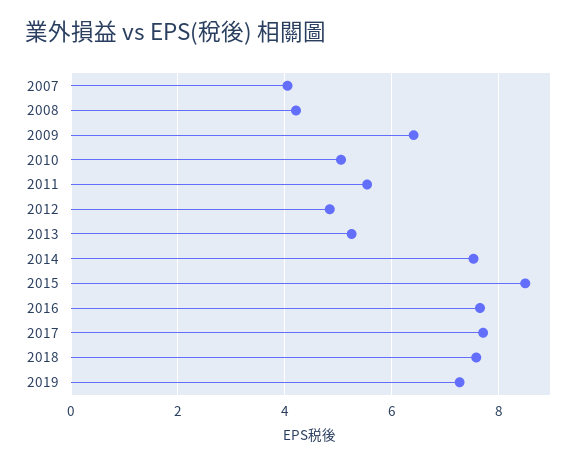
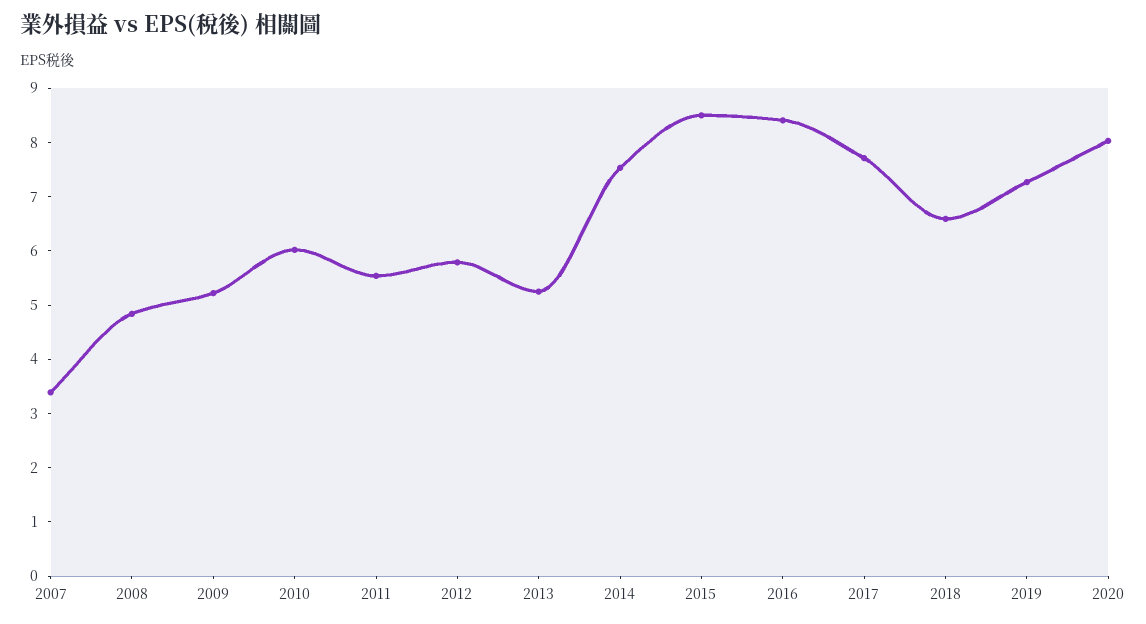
2007: 4 -> 3.4
2008: 4.2 -> 4.8
2009: 6.4 -> 5.2
2010: 5 -> 6
2012: 4.8 -> 5.8
2016: 7.6 -> 8.4
2018: 7.6 -> 6.6
2020: none -> 8

